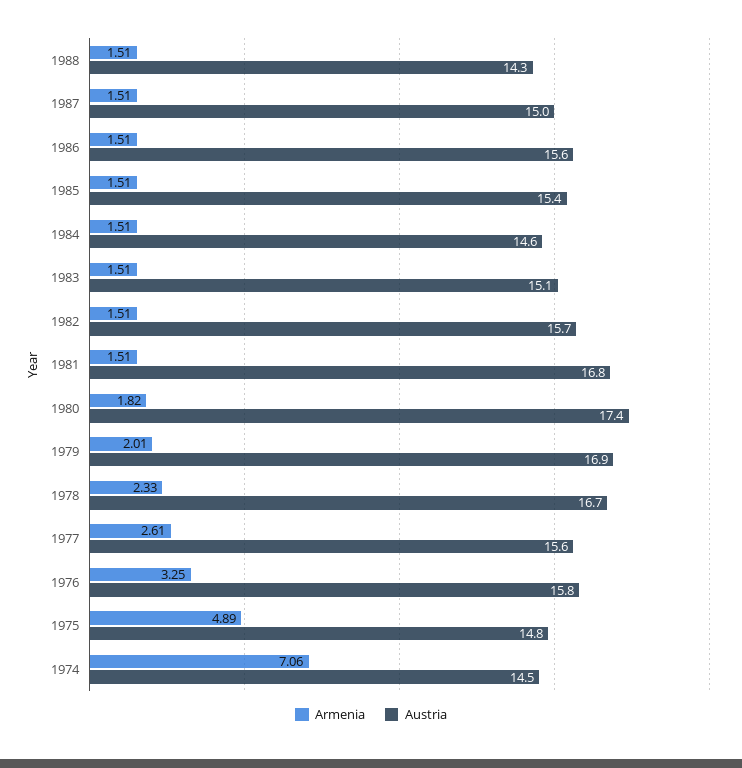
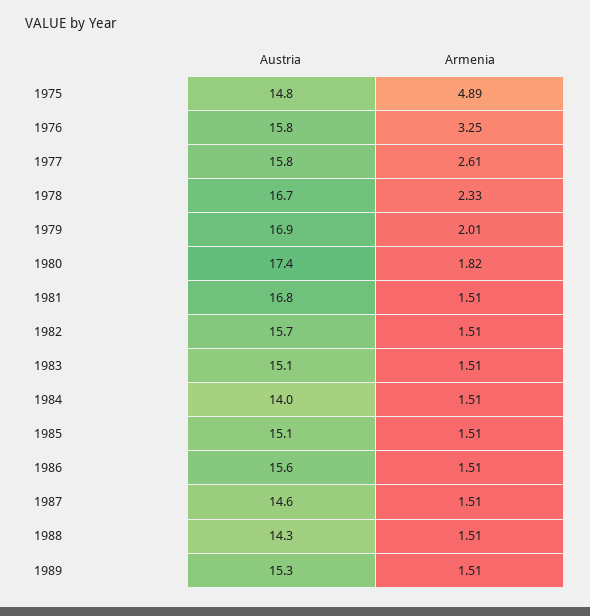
Austria, 1987: 15 -> 14.6
Austria, 1985: 15.4 -> 15.1
Austria, 1984: 14.6 -> 14
Austria, 1977: 15.6 -> 15.8
Armenia, 1974: 7.06 -> none
Austria, 1974: 14.5 -> none
Austria, 1989: none -> 15.3
Armenia, 1989: none -> 1.51

